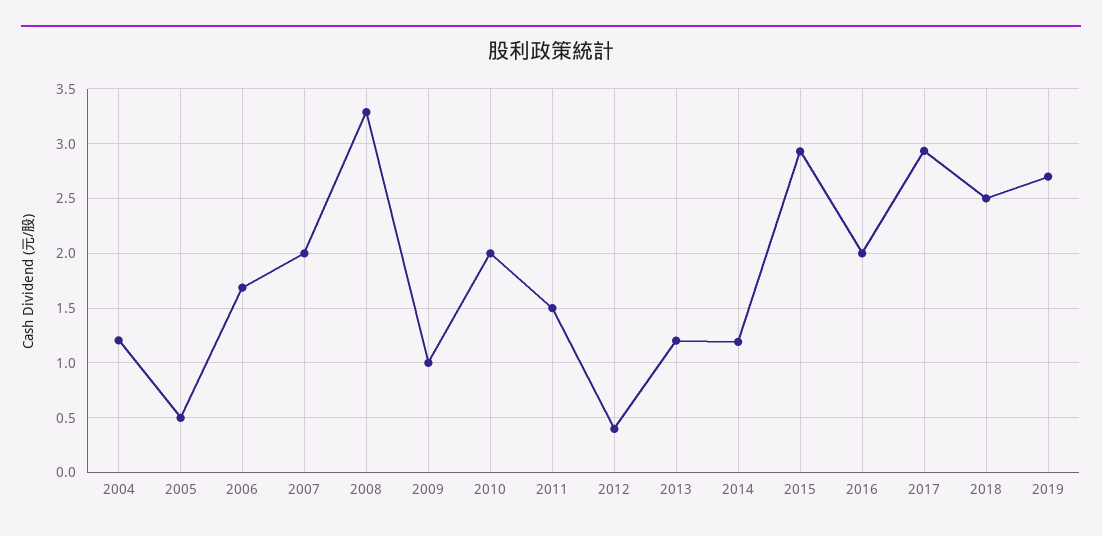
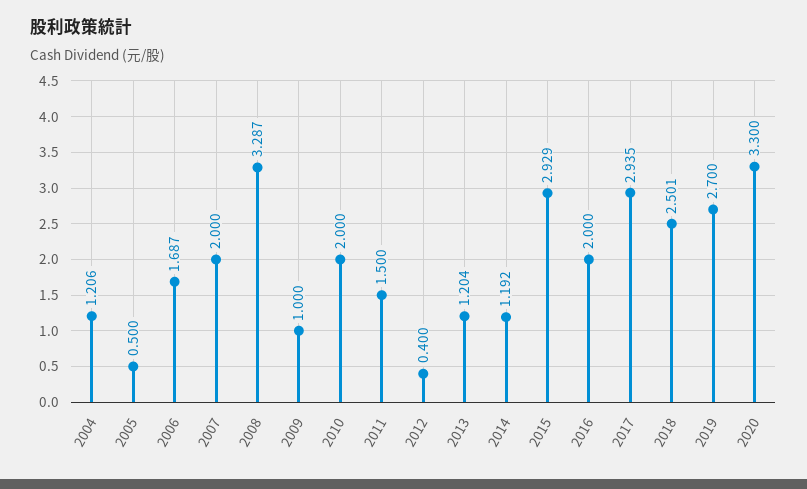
2020: none -> 3.3

